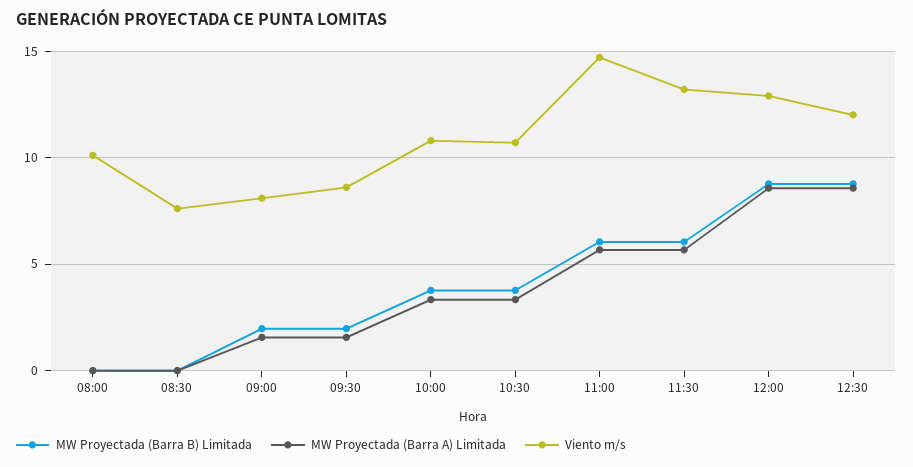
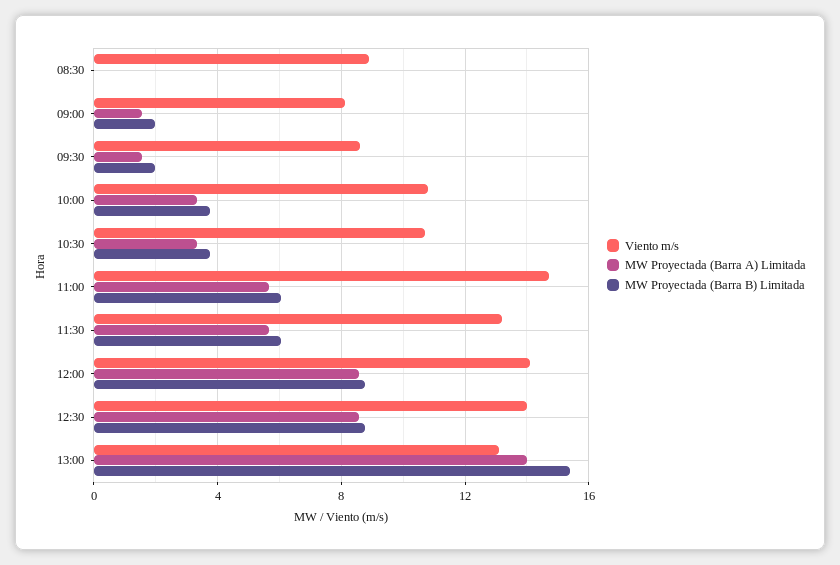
MW Proyectada (Barra B) Limitada, 08:00: 0 -> none
MW Proyectada (Barra A) Limitada, 08:00: 0 -> none
Viento m/s, 08:00: 10 -> none
Viento m/s, 08:30: 7.5 -> 9
Viento m/s, 12:00: 13 -> 14
Viento m/s, 12:30: 12 -> 14
Viento m/s, 13:00: none -> 13
MW Proyectada (Barra A) Limitada, 13:00: none -> 14
MW Proyectada (Barra B) Limitada, 13:00: none -> 15.5

